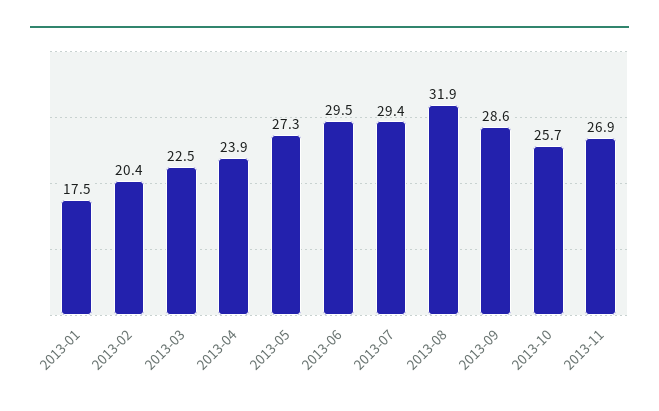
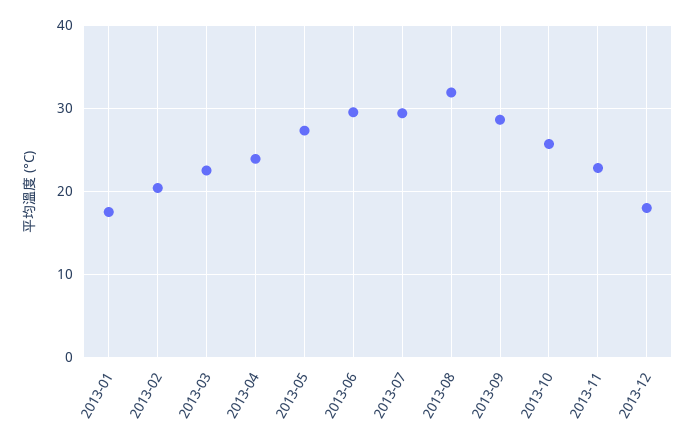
2013-11: 26.9 -> 23
2013-12: none -> 18

